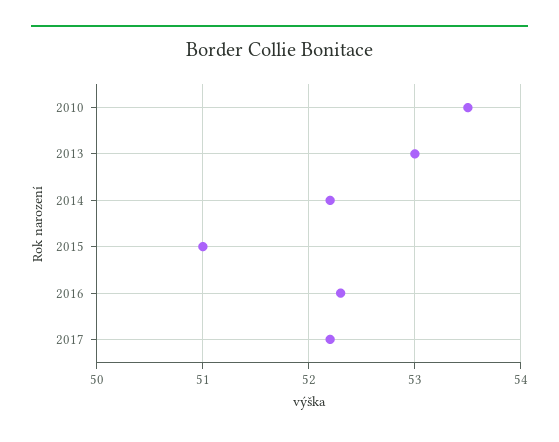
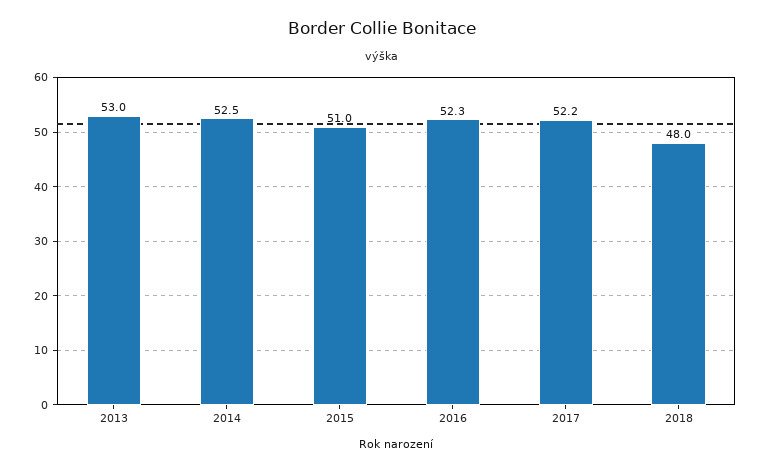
2010: 53.5 -> none
2014: 52.2 -> 52.5
2018: none -> 48

